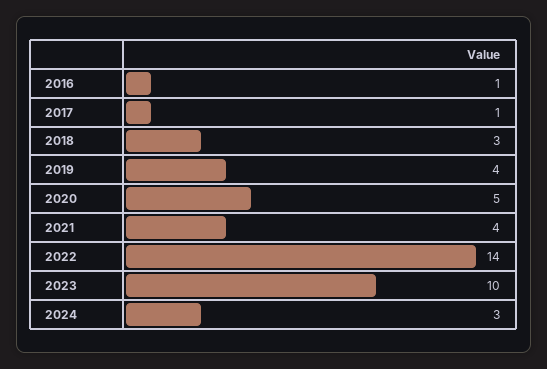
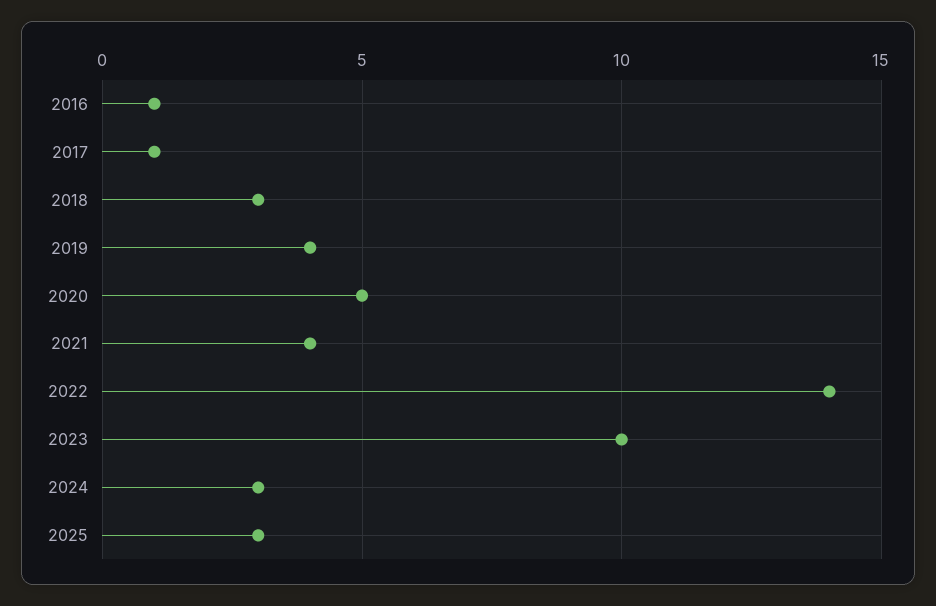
2025: none -> 3

